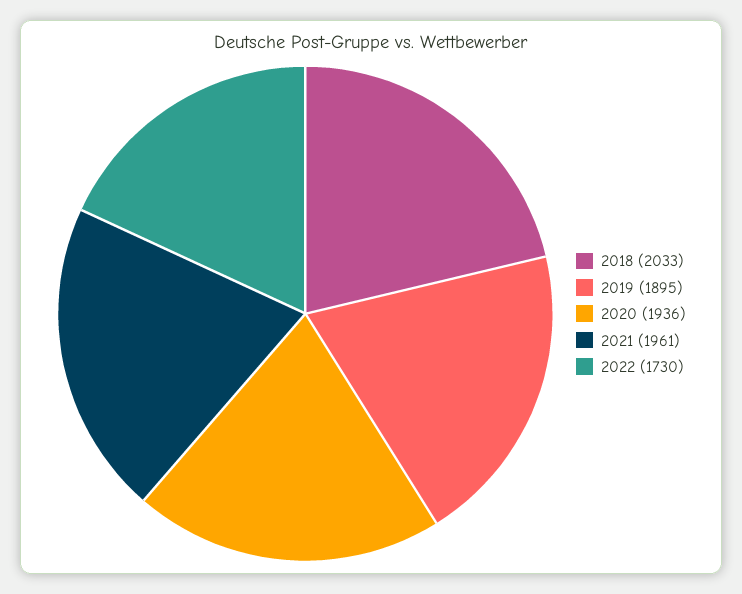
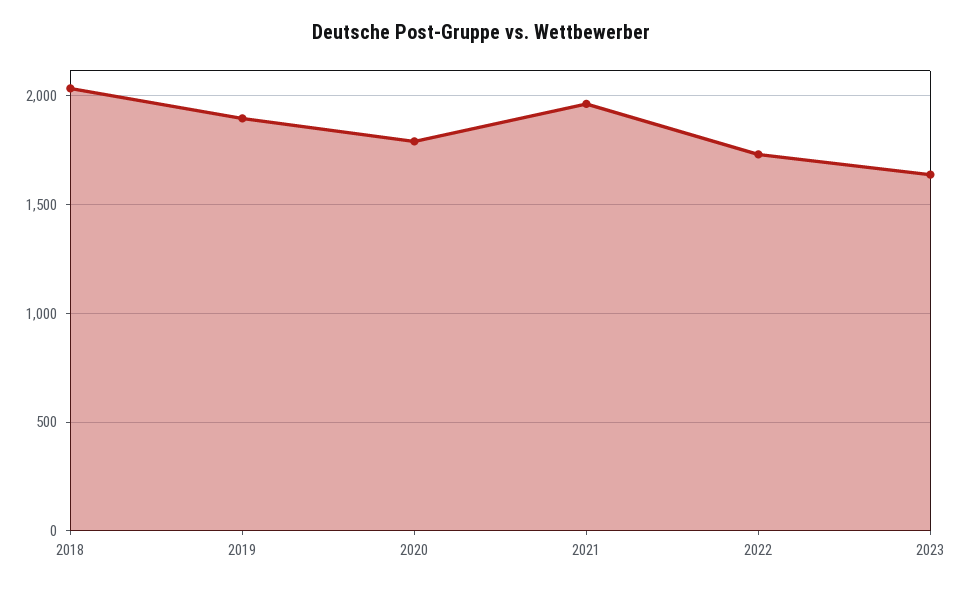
2020: 1936 -> 1800
2023: none -> 1650

